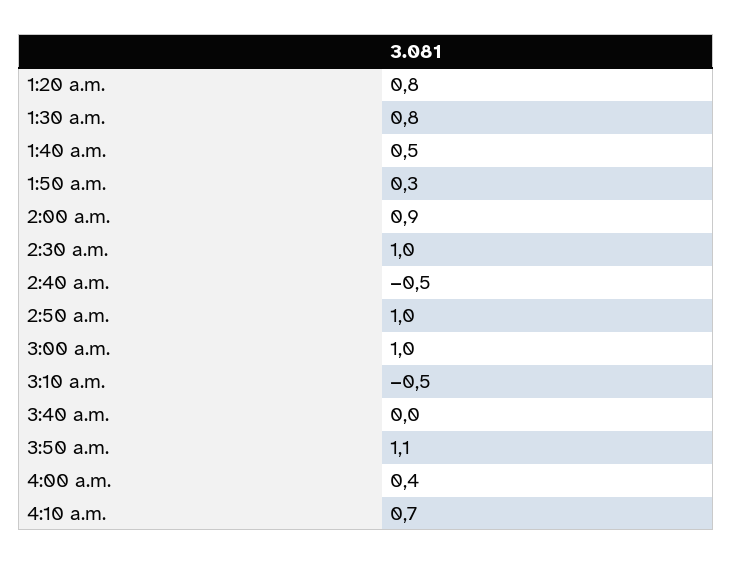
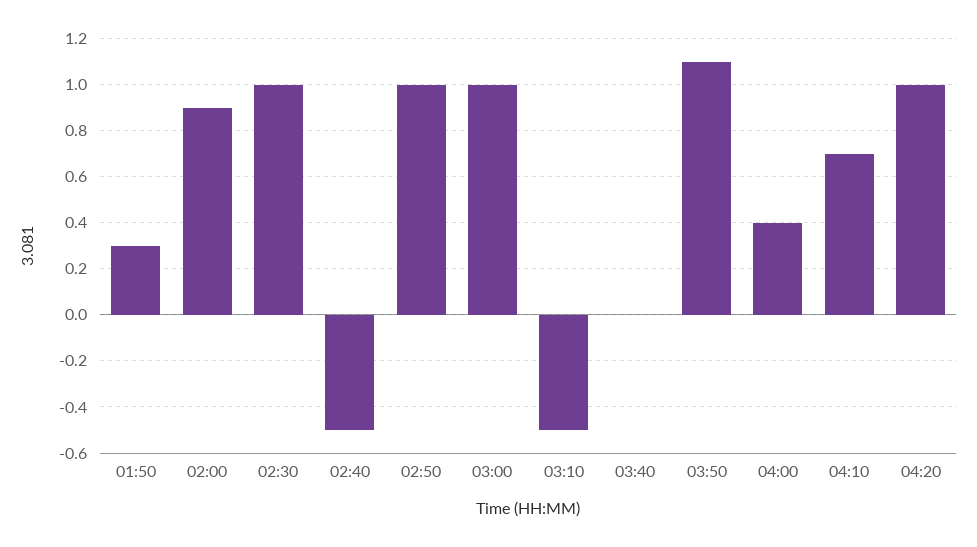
1:20 a.m.: 0.8 -> none
1:30 a.m.: 0.8 -> none
1:40 a.m.: 0.5 -> none
04:20: none -> 1

